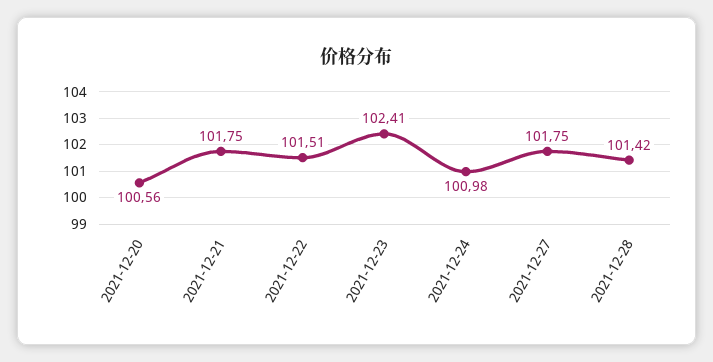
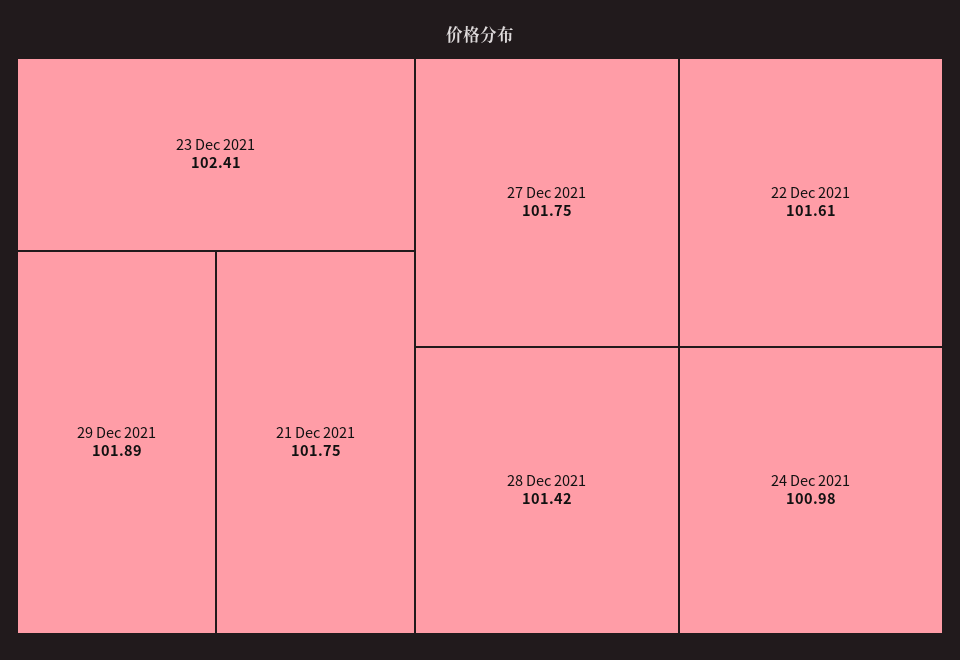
2021-12-20: 100.56 -> none
2021-12-22: 101.51 -> 101.61
29 Dec 2021: none -> 101.89

